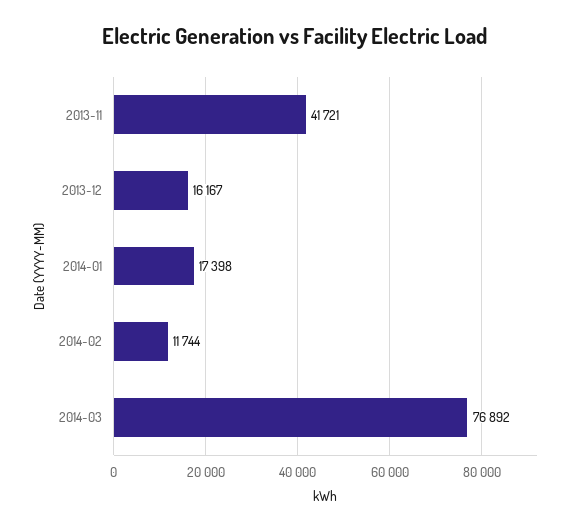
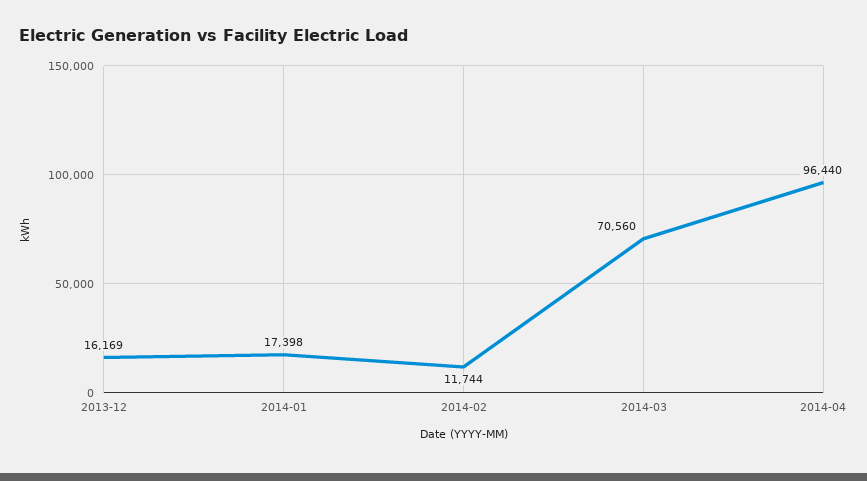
2013-11: 41721 -> none
2013-12: 16167 -> 16169
2014-03: 76892 -> 70560
2014-04: none -> 96440

